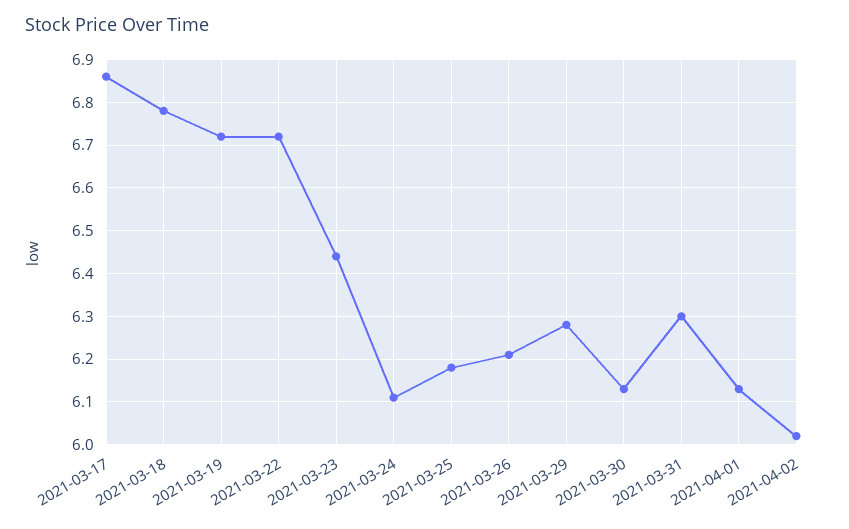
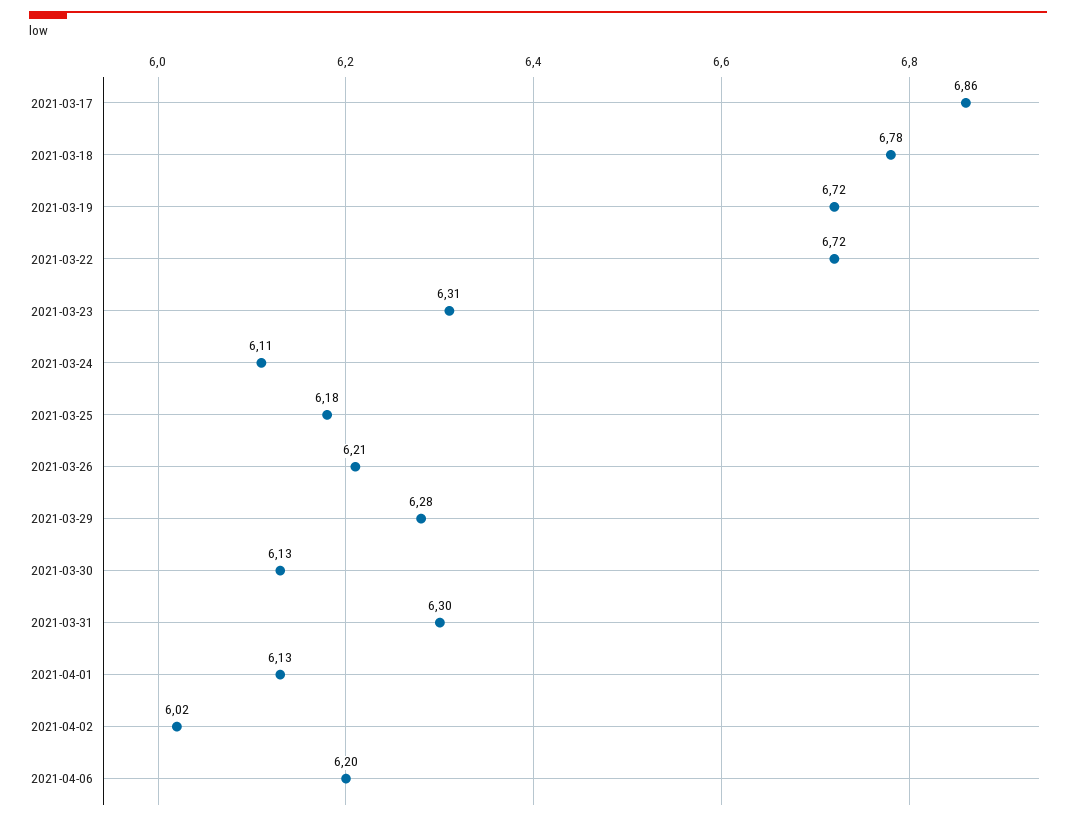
2021-03-23: 6.45 -> 6.31
2021-04-06: none -> 6.2

